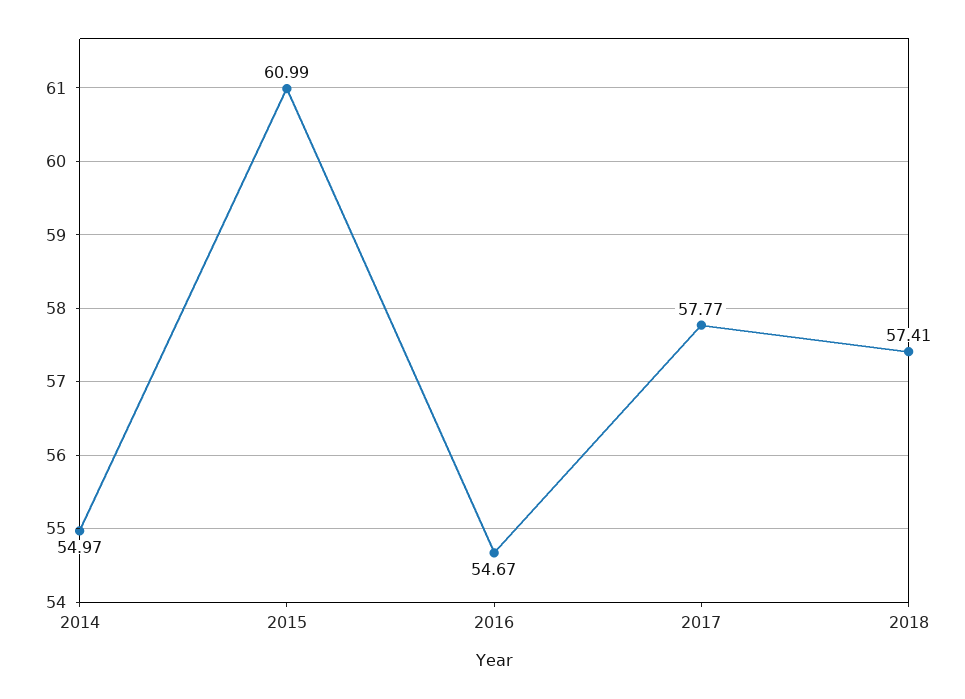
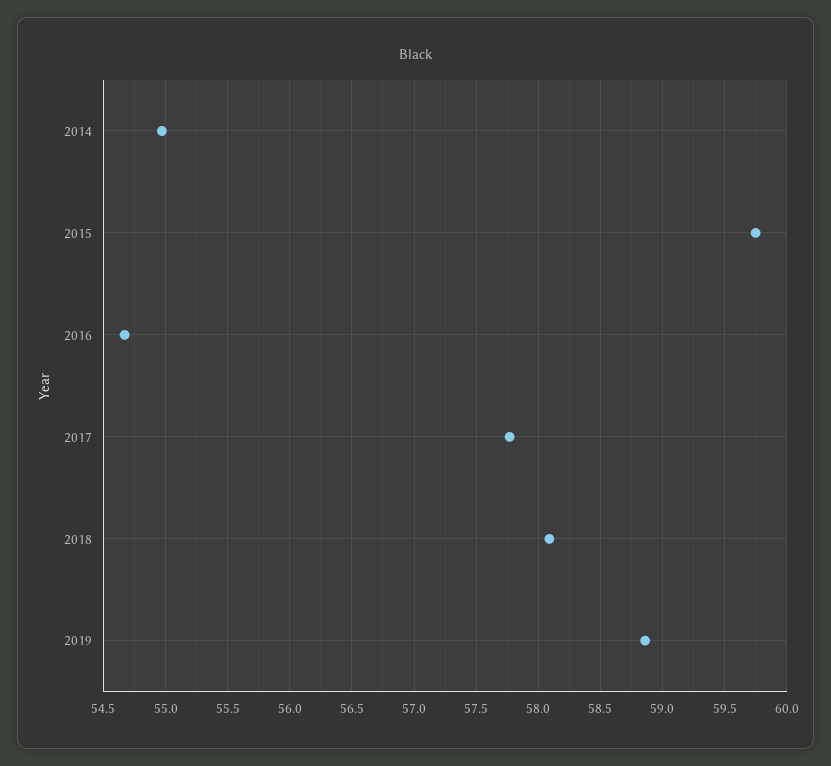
2015: 60.99 -> 59.75
2018: 57.41 -> 58.1
2019: none -> 58.85

